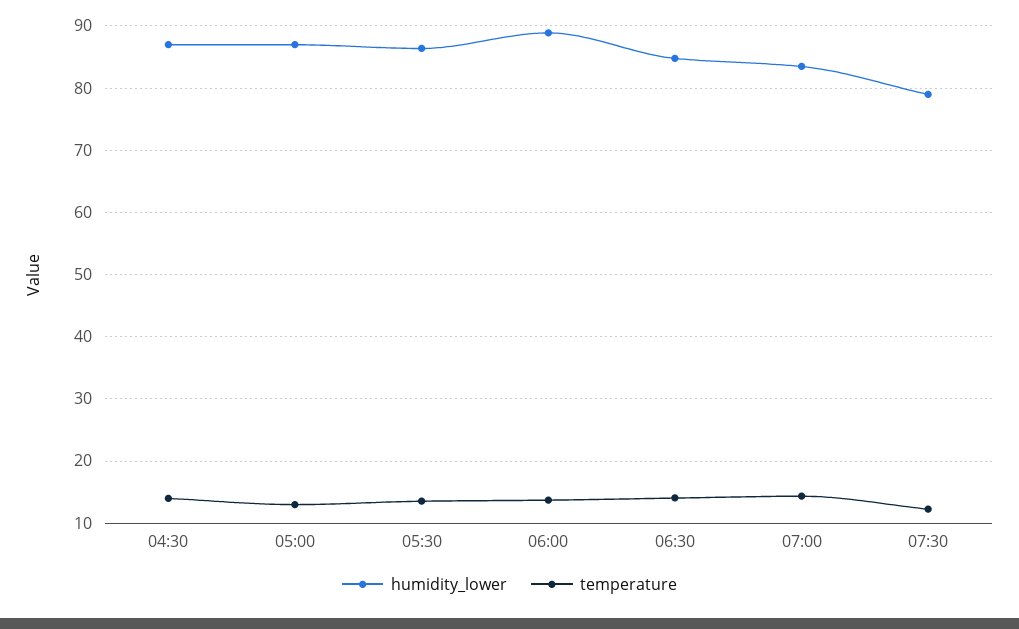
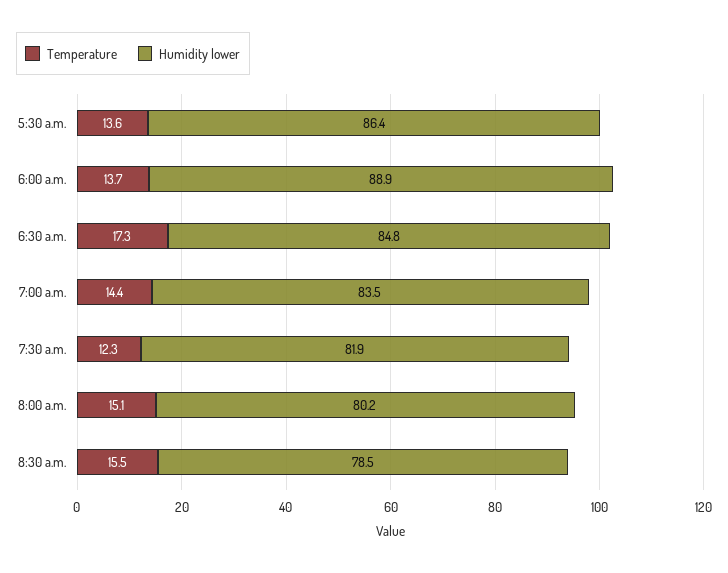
humidity_lower, 04:30: 87 -> none
temperature, 04:30: 14 -> none
humidity_lower, 05:00: 87 -> none
temperature, 05:00: 13 -> none
temperature, 06:30: 14 -> 17.3
humidity_lower, 07:30: 79 -> 81.9
temperature, 8:00 a.m.: none -> 15.1
humidity_lower, 8:00 a.m.: none -> 80.2
temperature, 8:30 a.m.: none -> 15.5
humidity_lower, 8:30 a.m.: none -> 78.5

